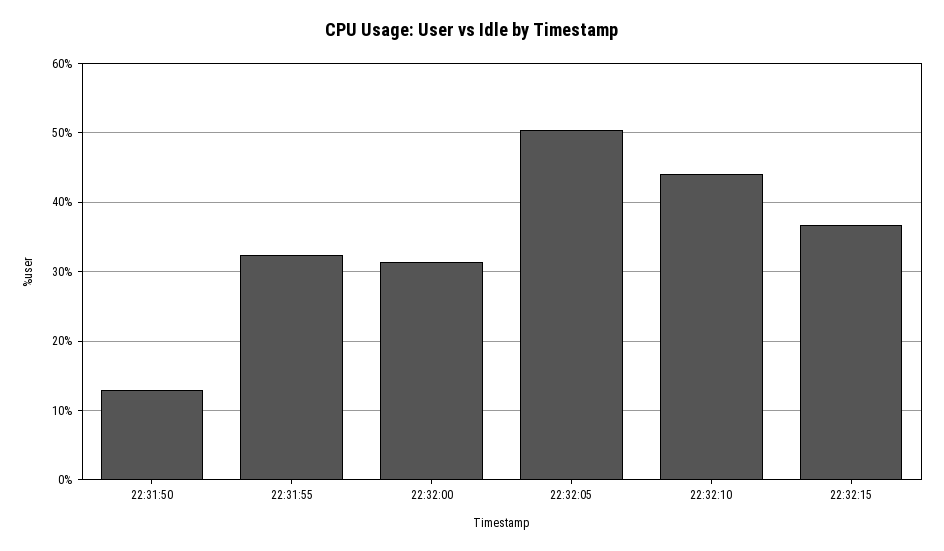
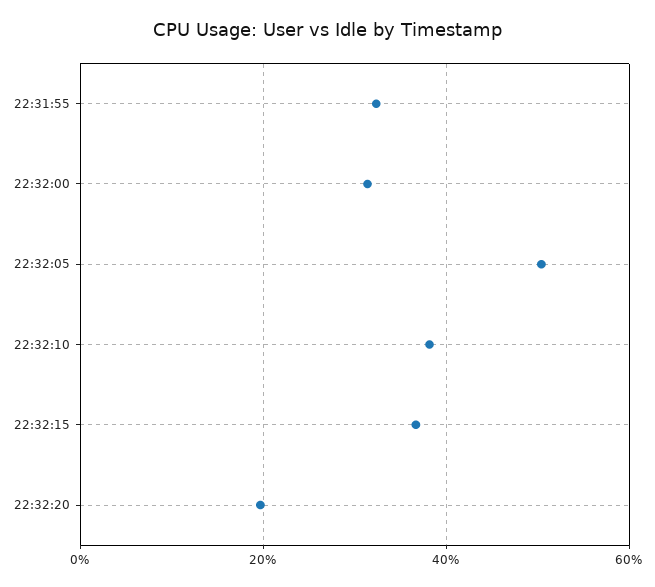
22:31:50: 13 -> none
22:32:10: 44 -> 38
22:32:20: none -> 20

